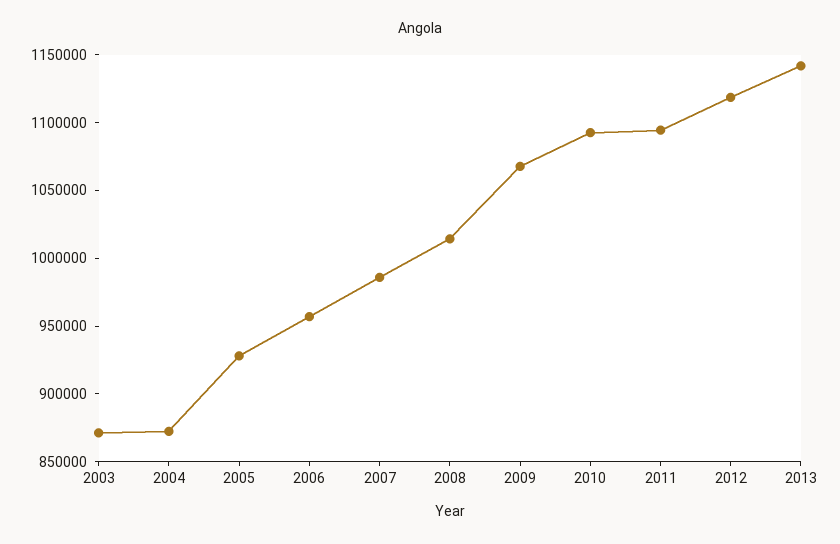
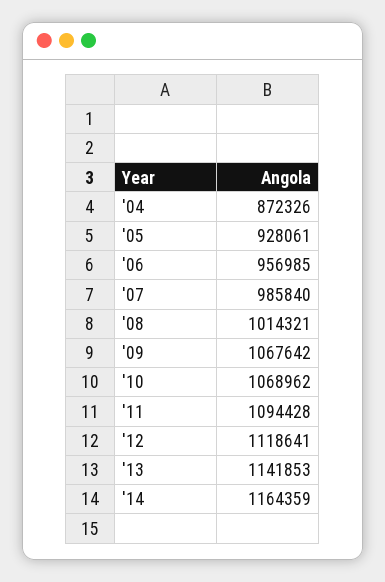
2003: 870000 -> none
2010: 1090000 -> 1068962
'14: none -> 1164359

